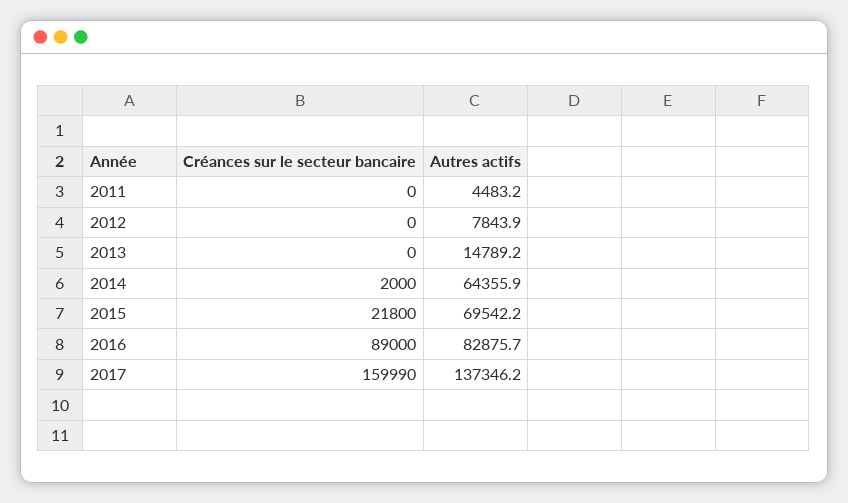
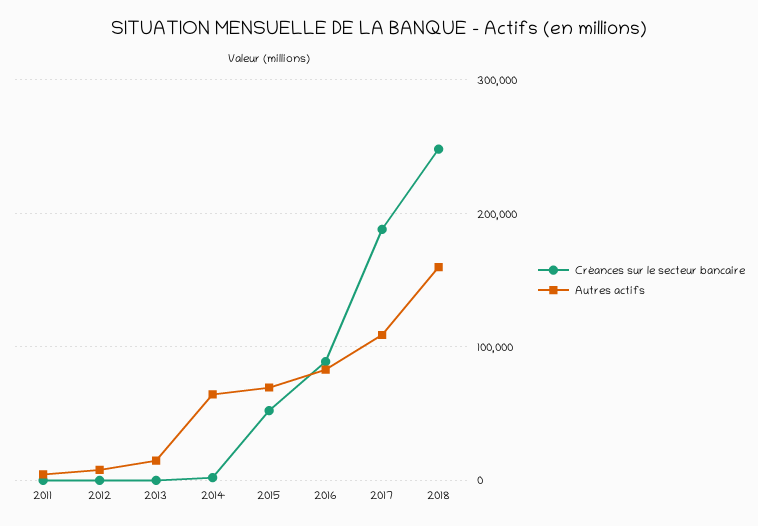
Créances sur le secteur bancaire, 2015: 21800 -> 50000
Créances sur le secteur bancaire, 2017: 159990 -> 190000
Autres actifs, 2017: 137346.2 -> 110000
Créances sur le secteur bancaire, 2018: none -> 250000
Autres actifs, 2018: none -> 160000

